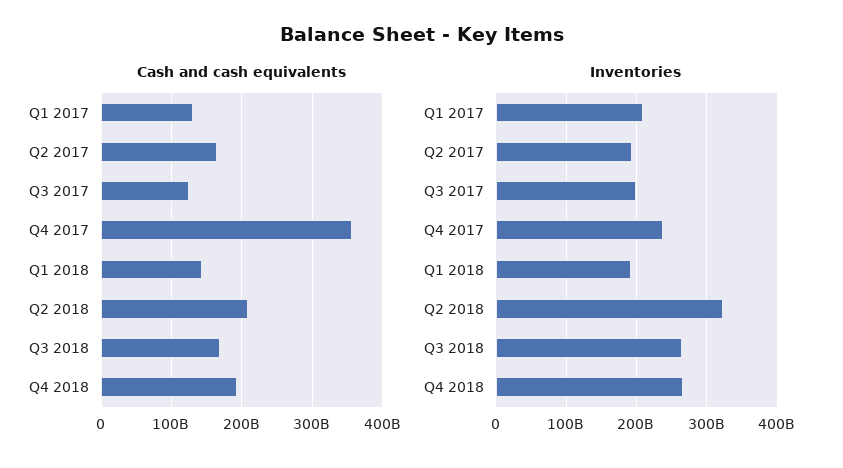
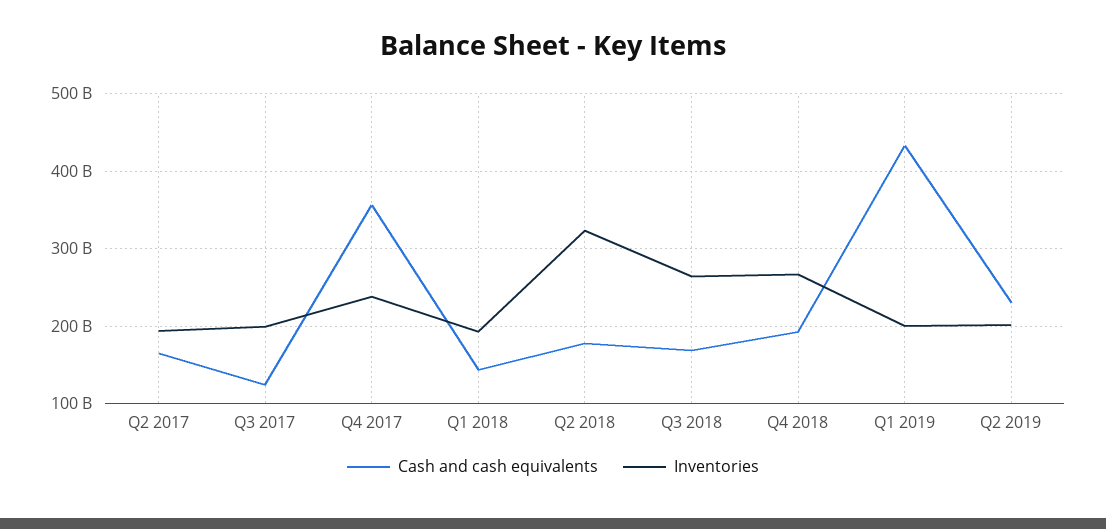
Cash and cash equivalents, Q1 2017: 130000000000 -> none
Cash and cash equivalents, Q2 2018: 210000000000 -> 180000000000
Inventories, Q1 2017: 210000000000 -> none
Cash and cash equivalents, Q1 2019: none -> 430000000000
Inventories, Q1 2019: none -> 200000000000
Cash and cash equivalents, Q2 2019: none -> 230000000000
Inventories, Q2 2019: none -> 200000000000

